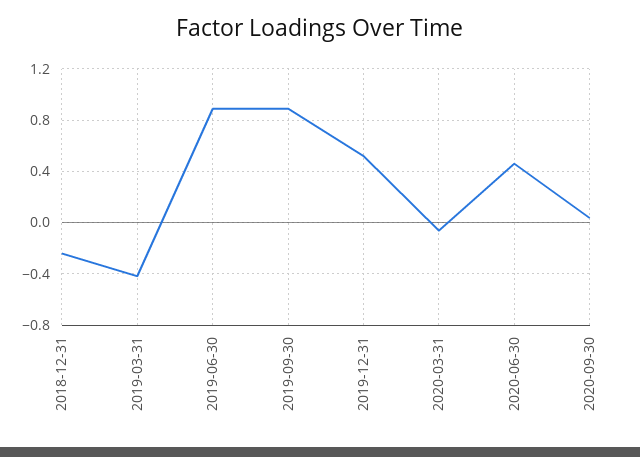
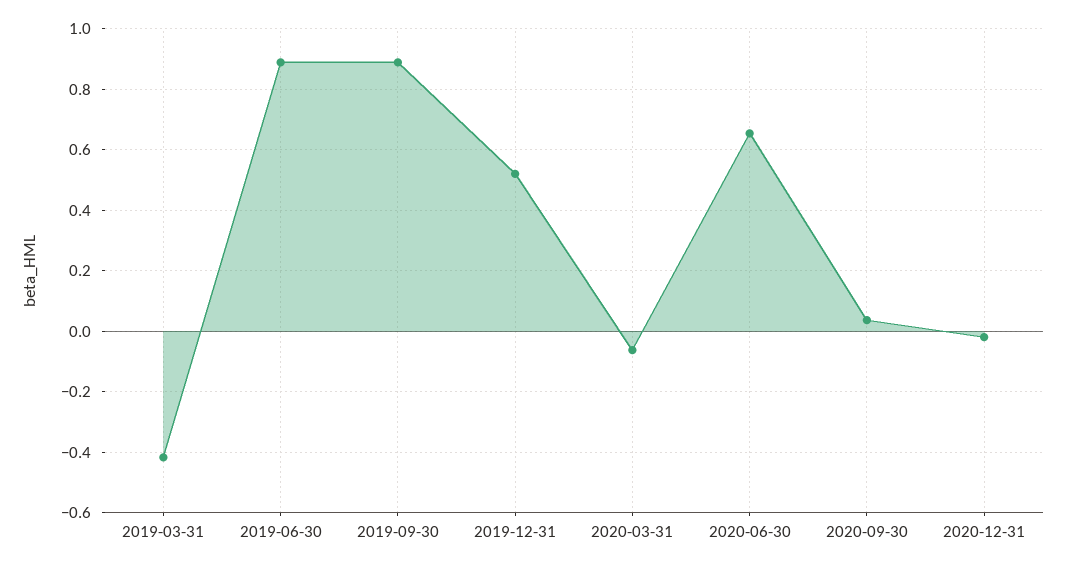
2018-12-31: -0.25 -> none
2020-06-30: 0.45 -> 0.66
2020-12-31: none -> -0.02

